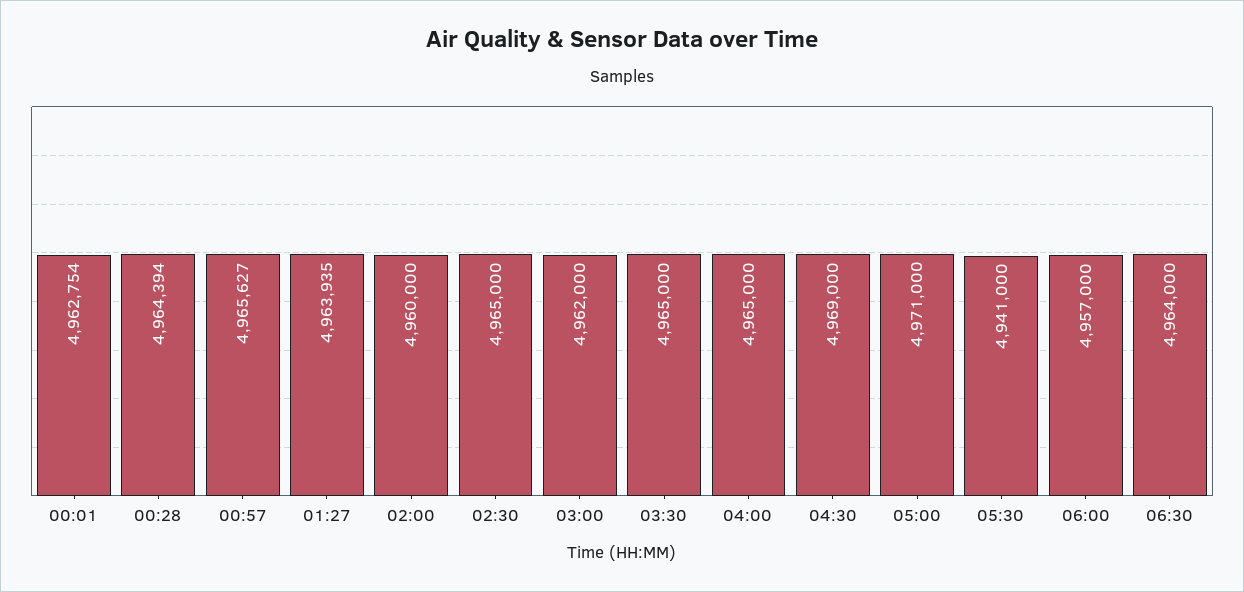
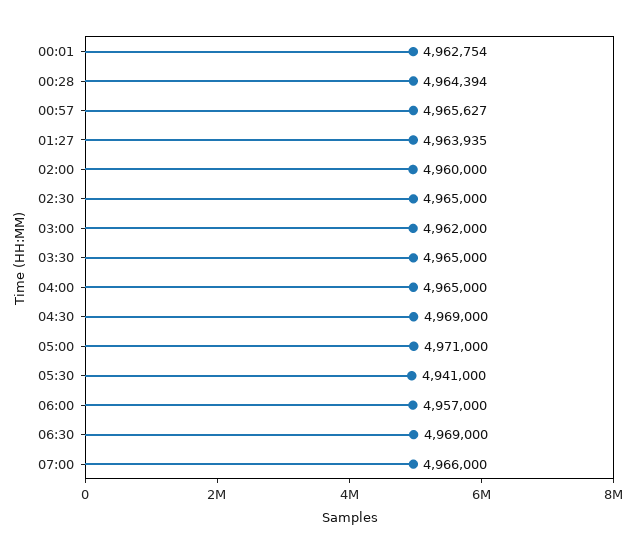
06:30: 4964000 -> 4969000
07:00: none -> 4966000

